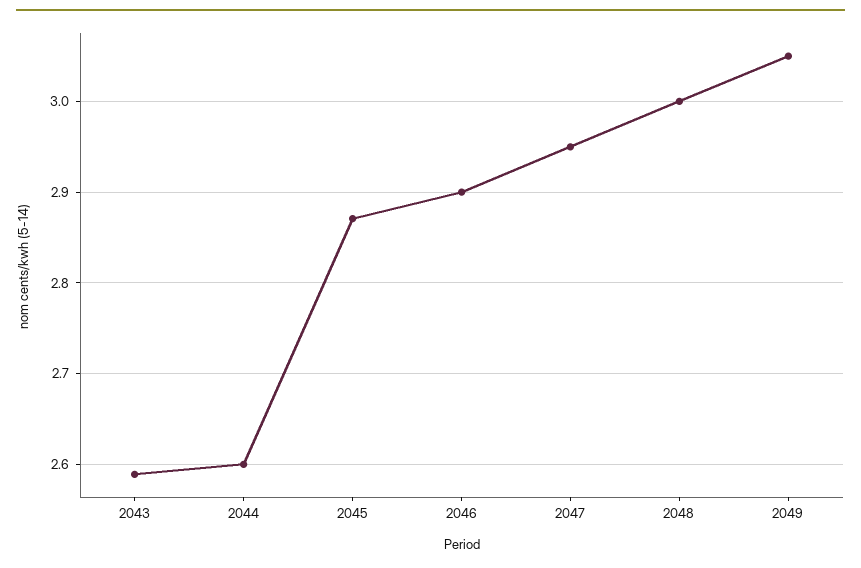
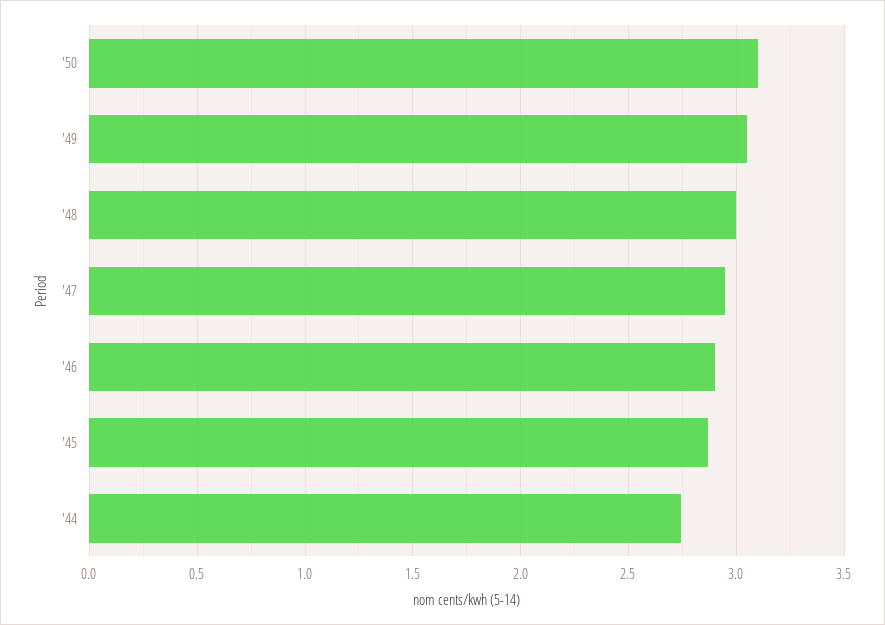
2043: 2.59 -> none
2044: 2.6 -> 2.75
'50: none -> 3.1

